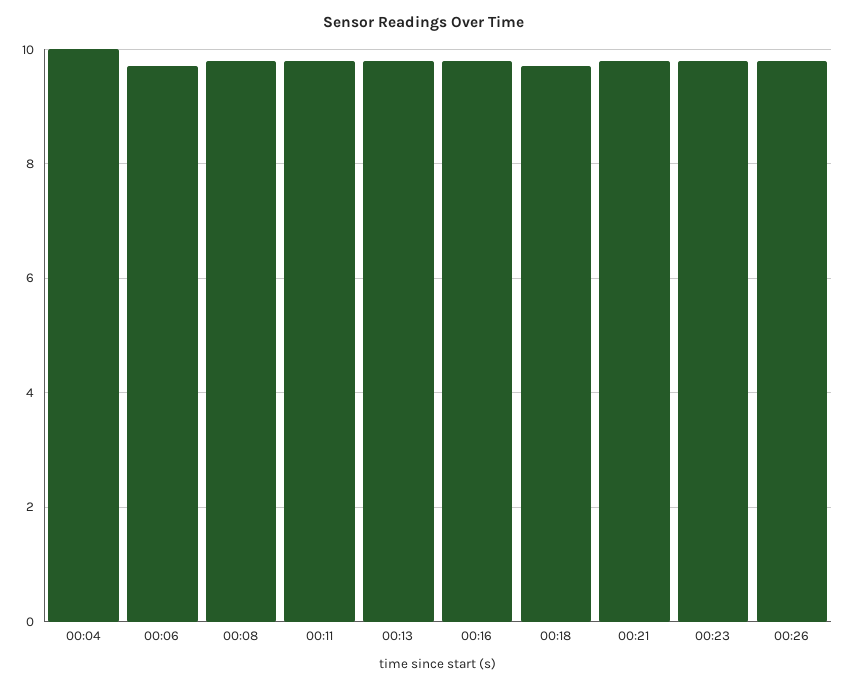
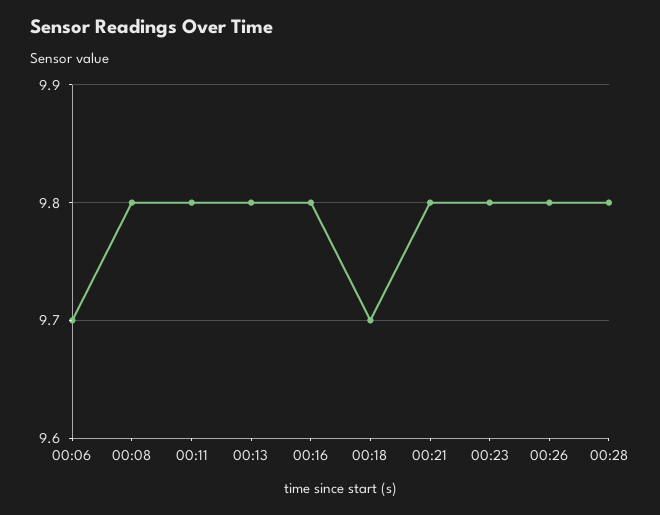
00:04: 10 -> none
00:28: none -> 9.8

